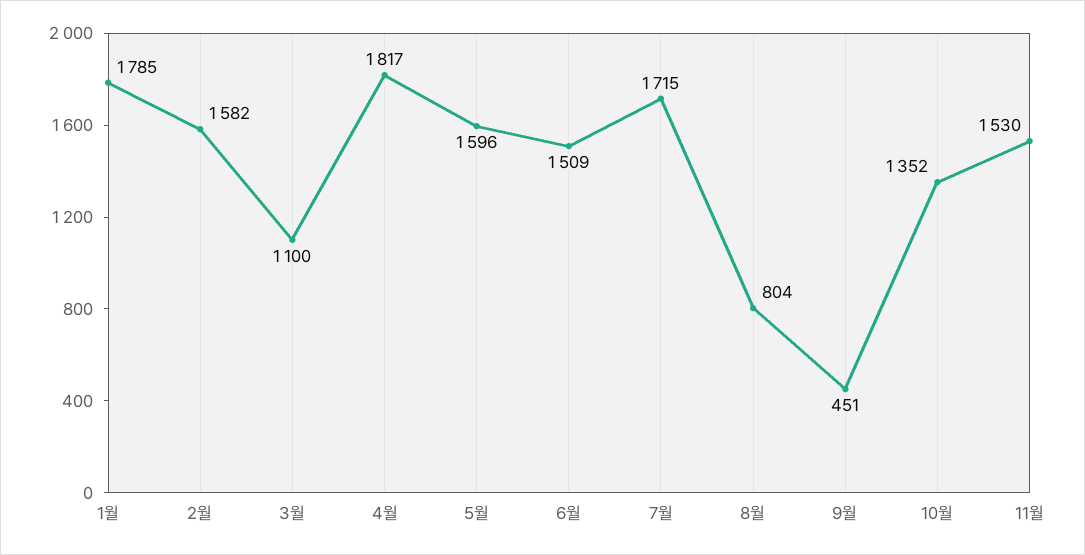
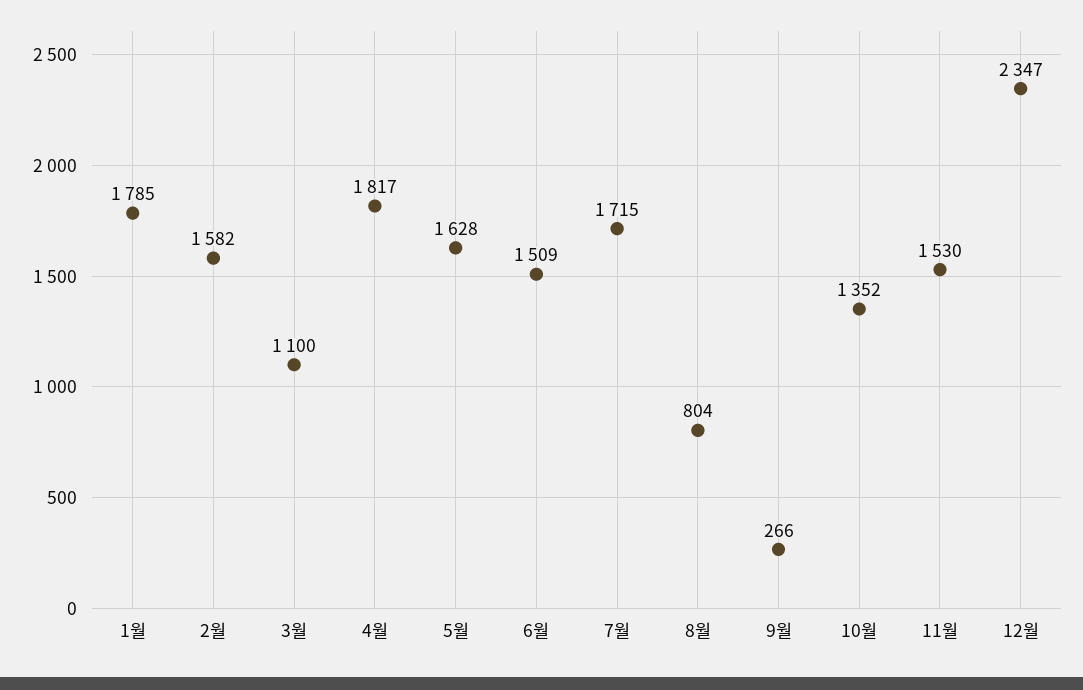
5월: 1596 -> 1628
9월: 451 -> 266
12월: none -> 2347

